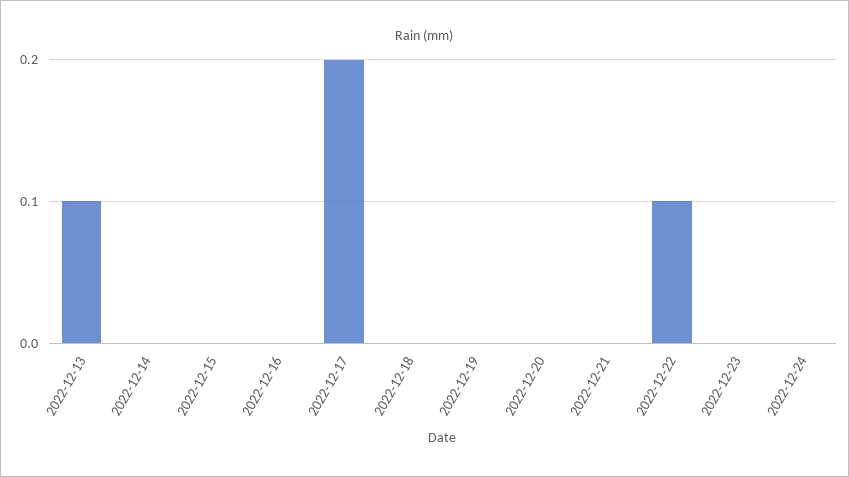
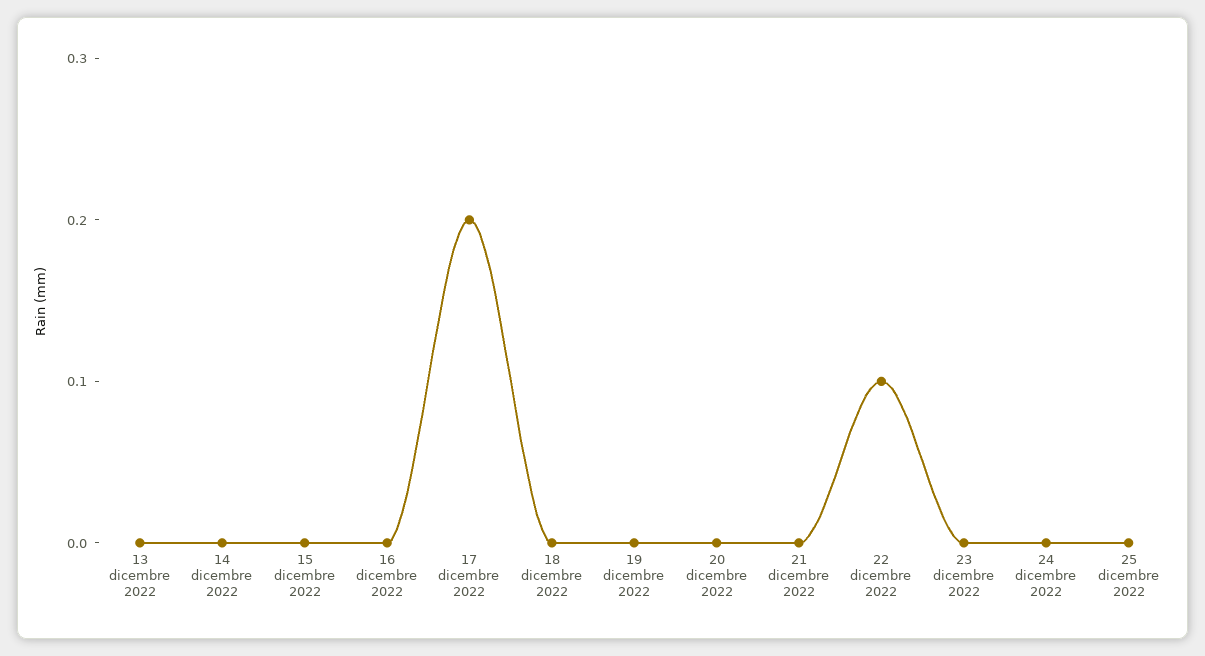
2022-12-13: 0.1 -> 0
25 dicembre 2022: none -> 0

